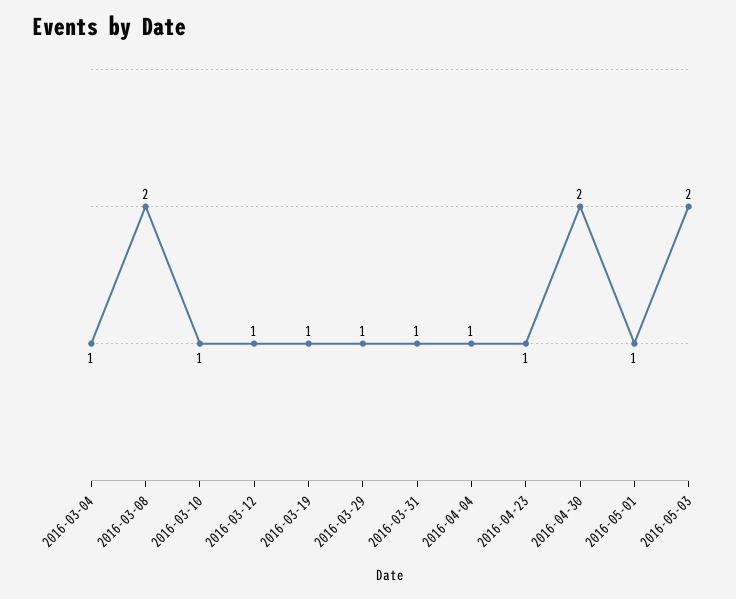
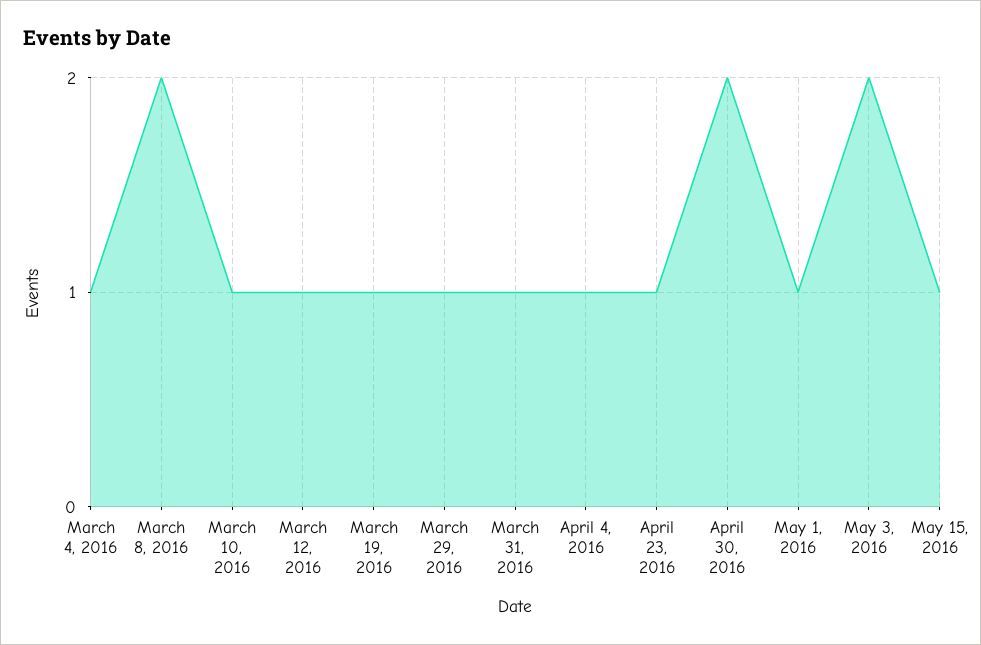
May 15, 2016: none -> 1

